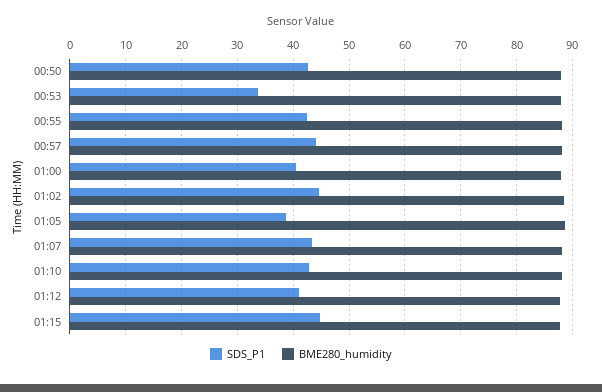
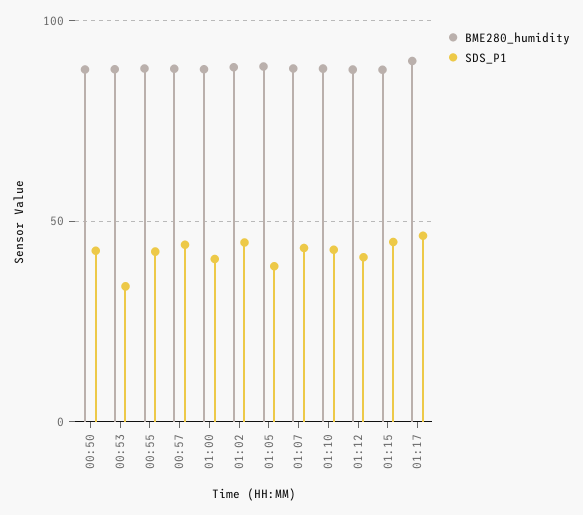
BME280_humidity, 01:17: none -> 90
SDS_P1, 01:17: none -> 45

